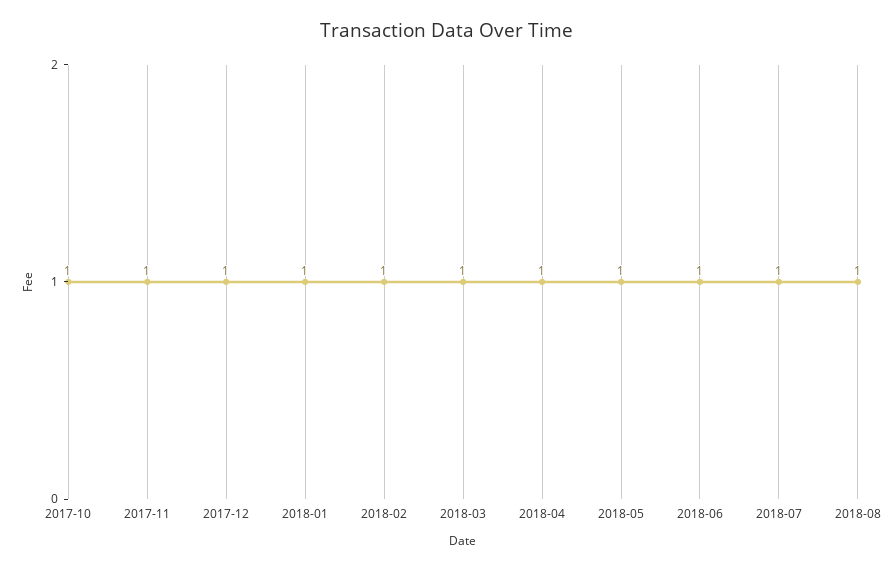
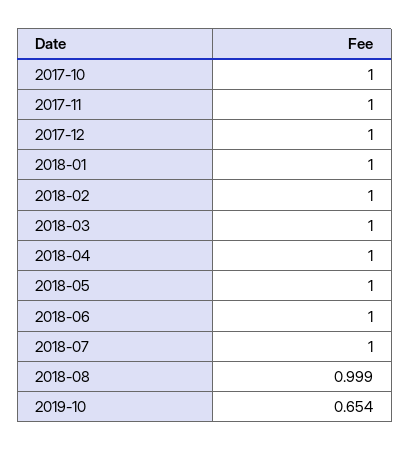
2018-08: 1 -> 0.999
2019-10: none -> 0.654

